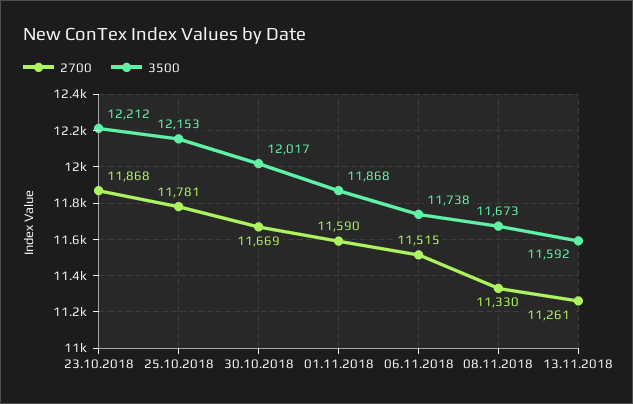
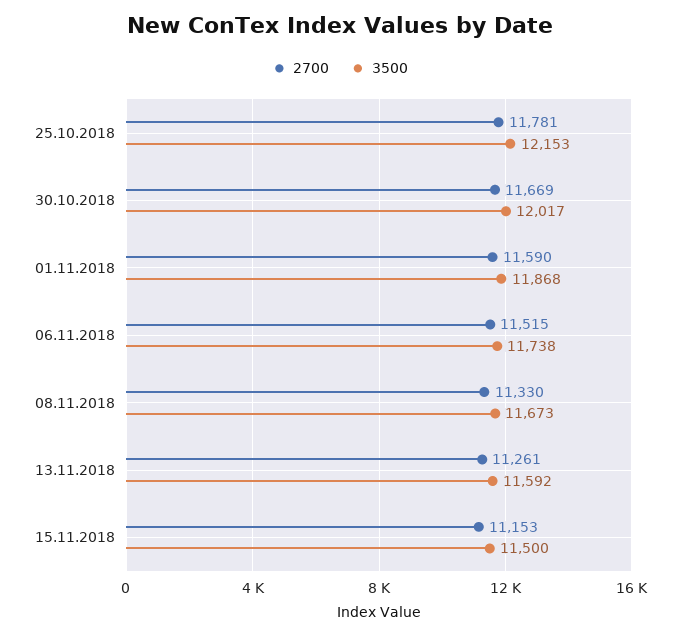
2700, 23.10.2018: 11868 -> none
3500, 23.10.2018: 12212 -> none
2700, 15.11.2018: none -> 11153
3500, 15.11.2018: none -> 11500

